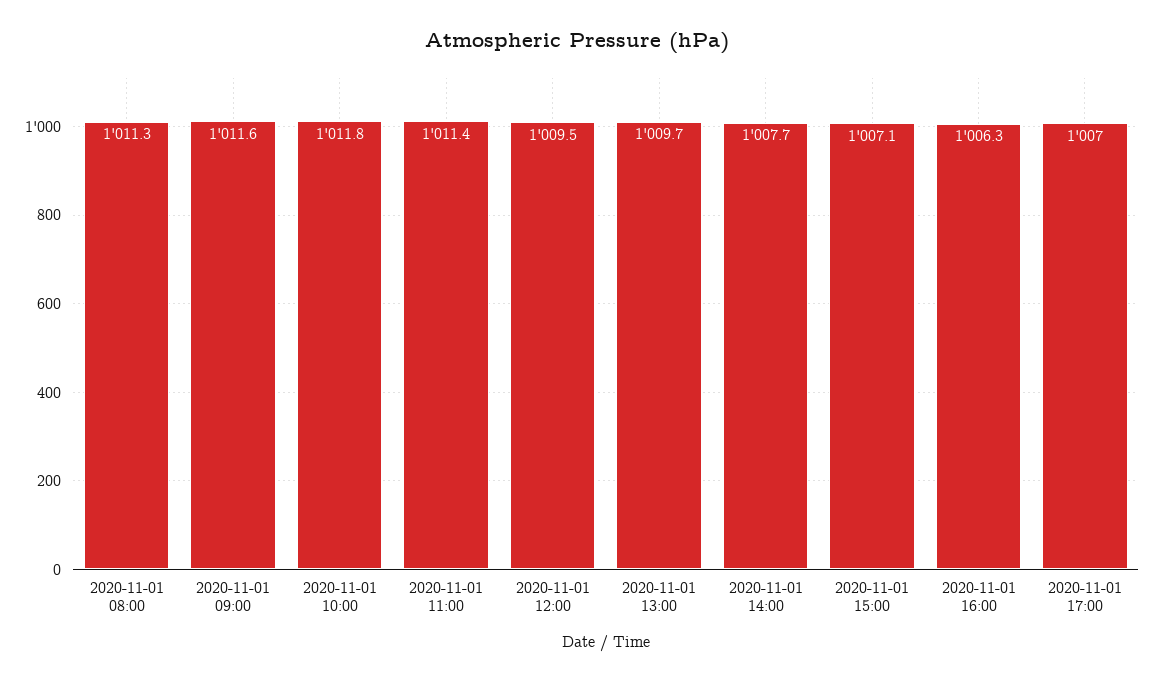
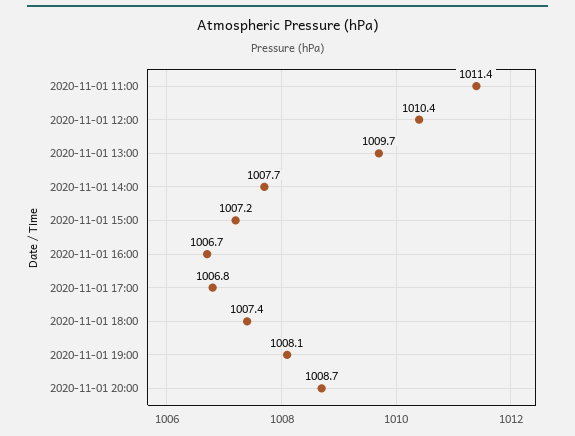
2020-11-01 08:00: 1011.3 -> none
2020-11-01 09:00: 1011.6 -> none
2020-11-01 10:00: 1011.8 -> none
2020-11-01 12:00: 1009.5 -> 1010.4
2020-11-01 15:00: 1007.1 -> 1007.2
2020-11-01 16:00: 1006.3 -> 1006.7
2020-11-01 17:00: 1007 -> 1006.8
2020-11-01 18:00: none -> 1007.4
2020-11-01 19:00: none -> 1008.1
2020-11-01 20:00: none -> 1008.7

